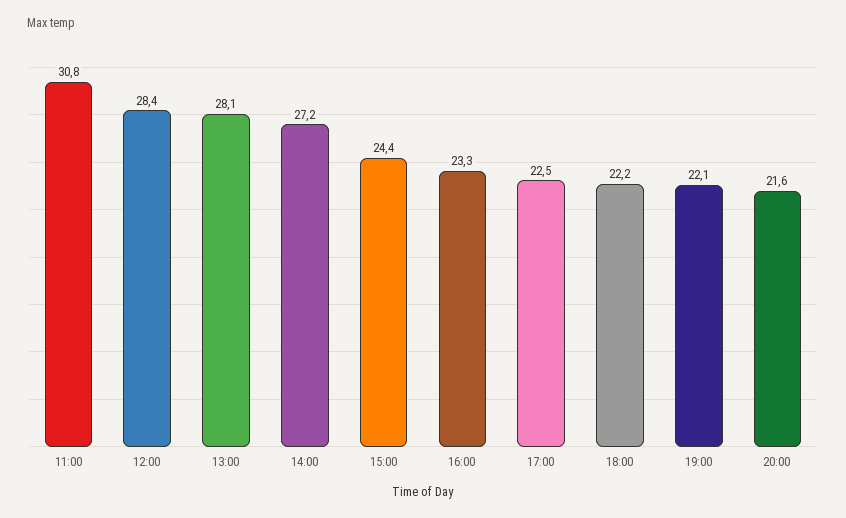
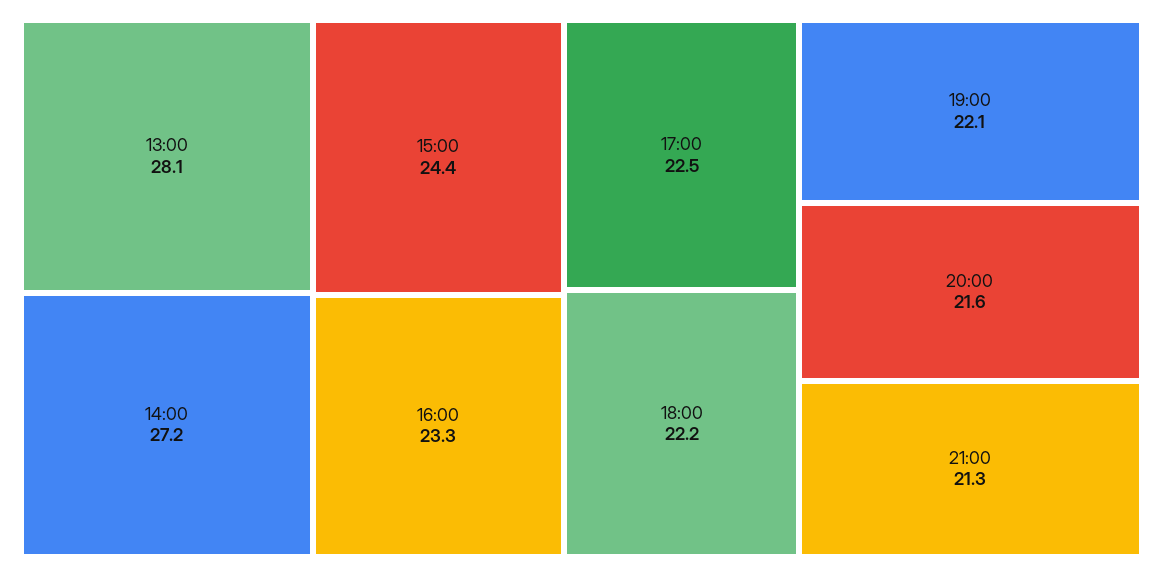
11:00: 30.8 -> none
12:00: 28.4 -> none
21:00: none -> 21.3

